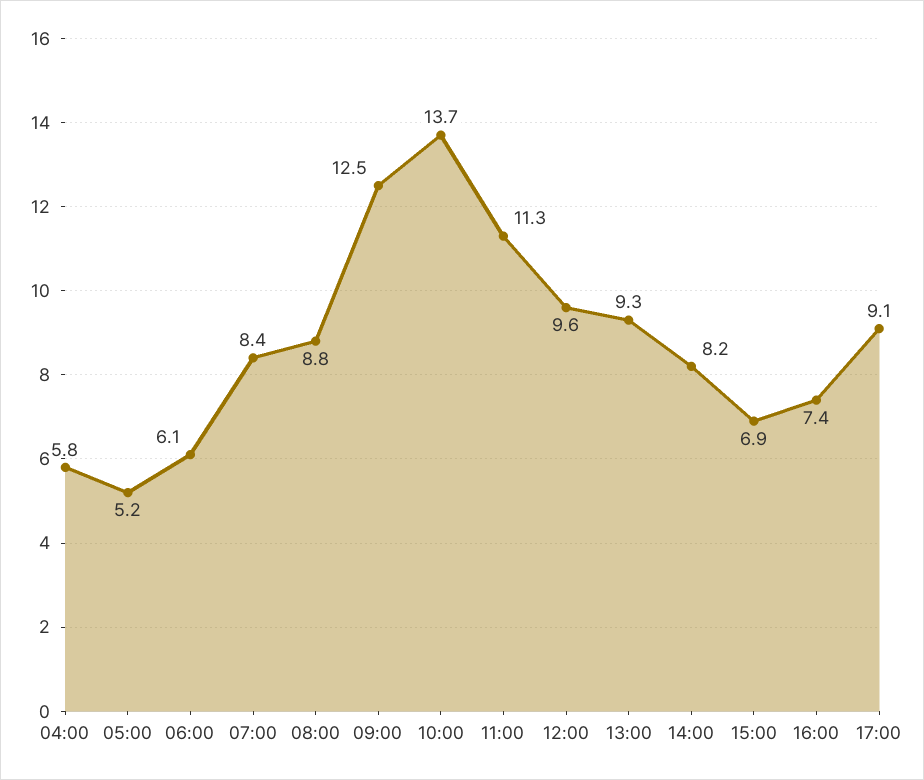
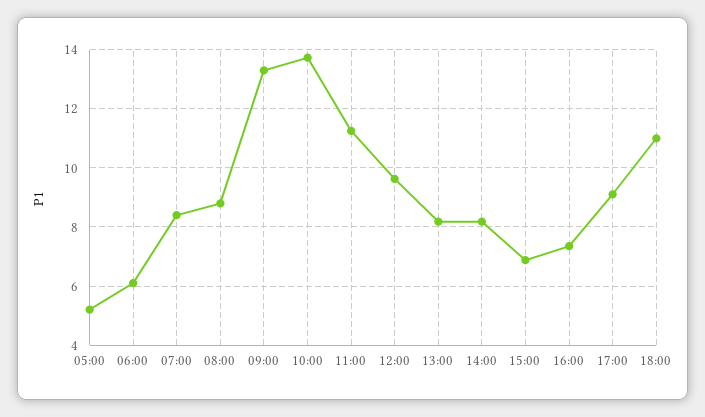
04:00: 5.8 -> none
09:00: 12.5 -> 13.25
13:00: 9.3 -> 8.25
18:00: none -> 11

